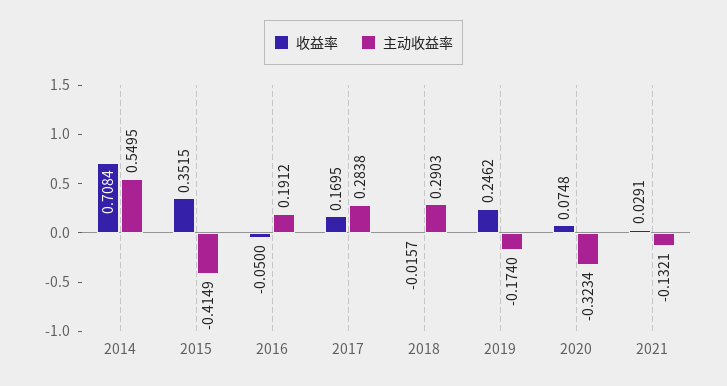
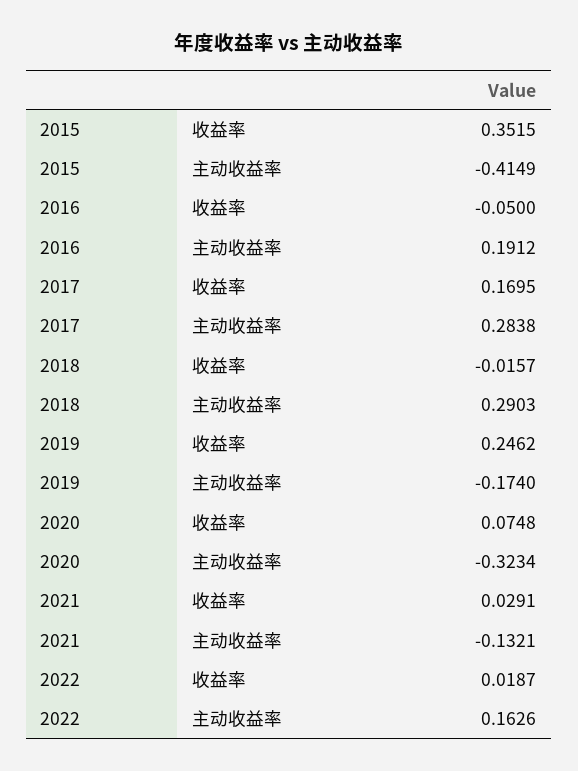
收益率, 2014: 0.7084 -> none
主动收益率, 2014: 0.5495 -> none
收益率, 2022: none -> 0.0187
主动收益率, 2022: none -> 0.1626

